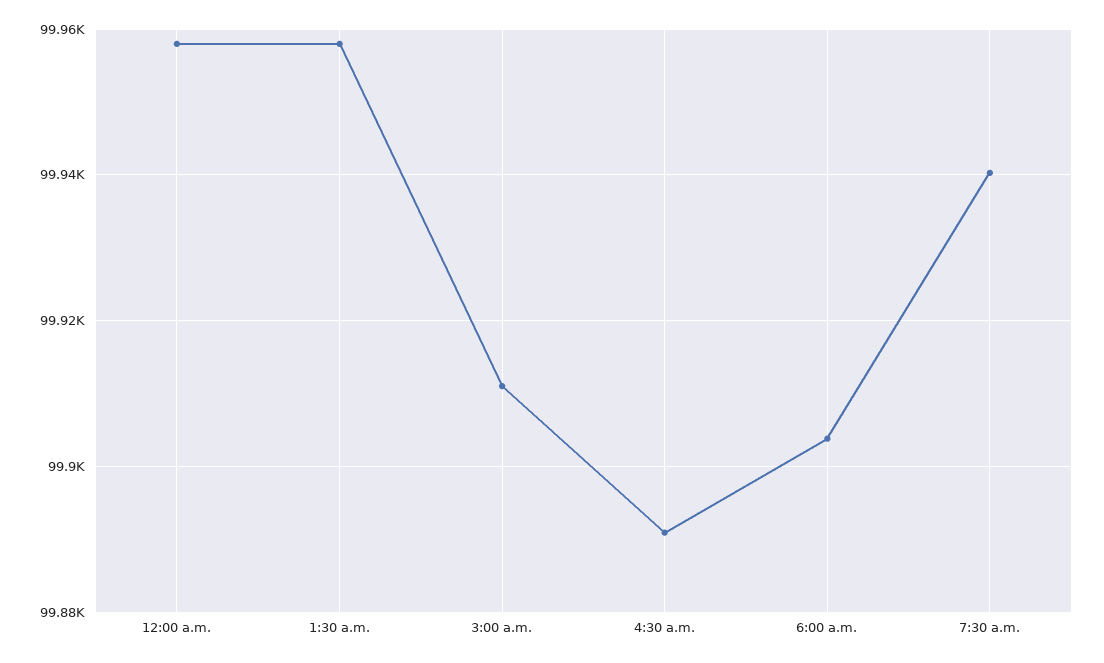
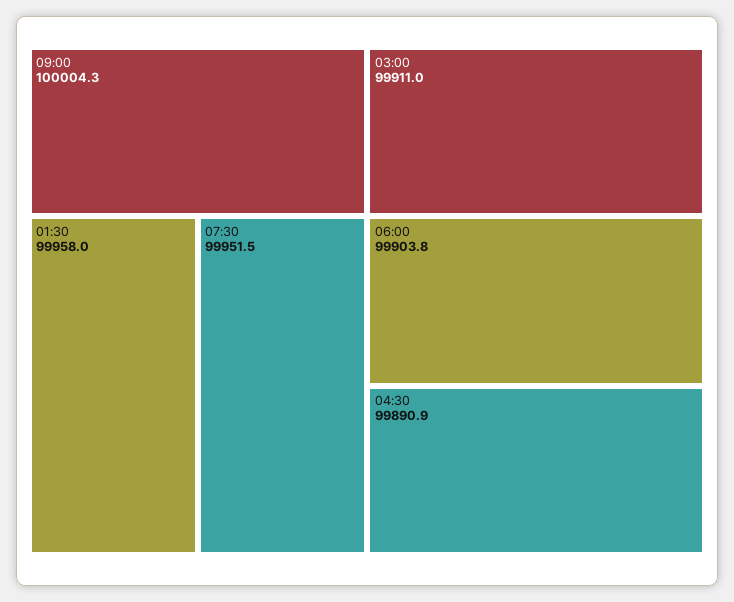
12:00 a.m.: 99958 -> none
7:30 a.m.: 99940 -> 99951.5
09:00: none -> 100004.3

